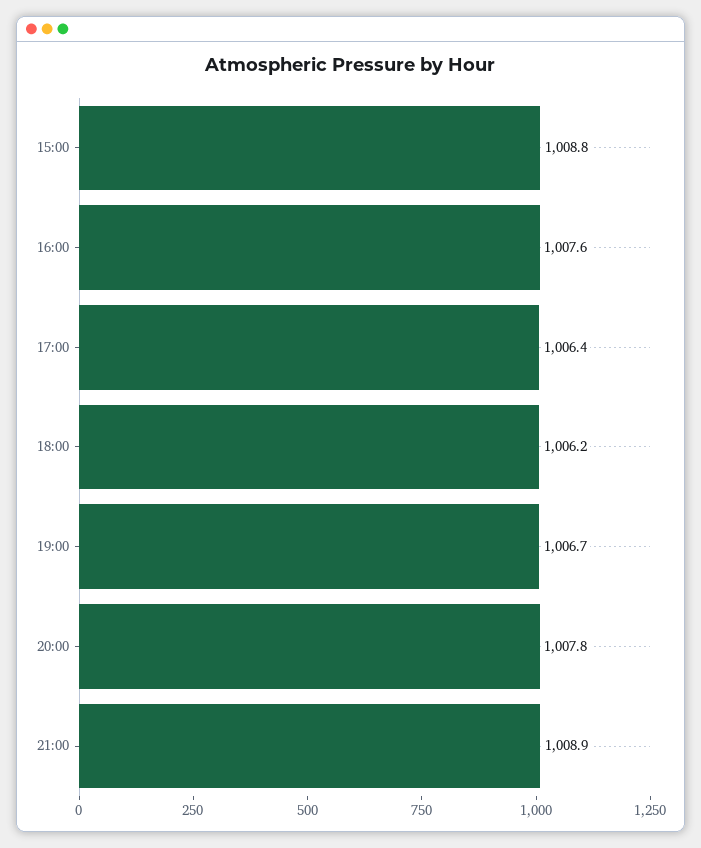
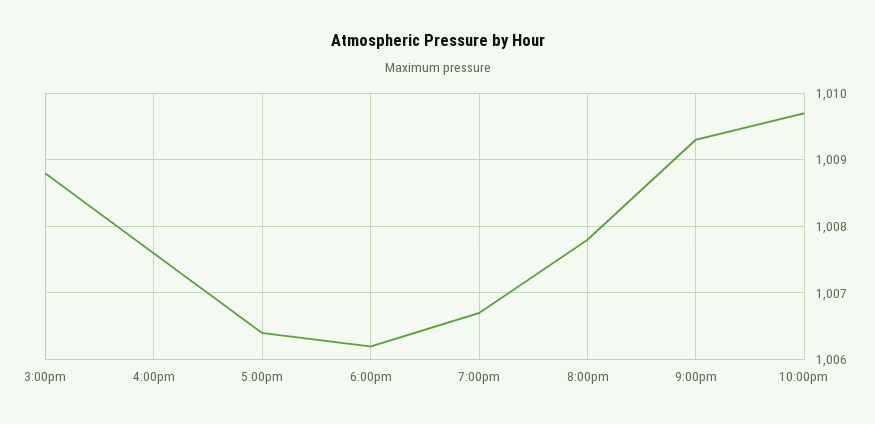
21:00: 1008.9 -> 1009.3
10:00pm: none -> 1009.7

